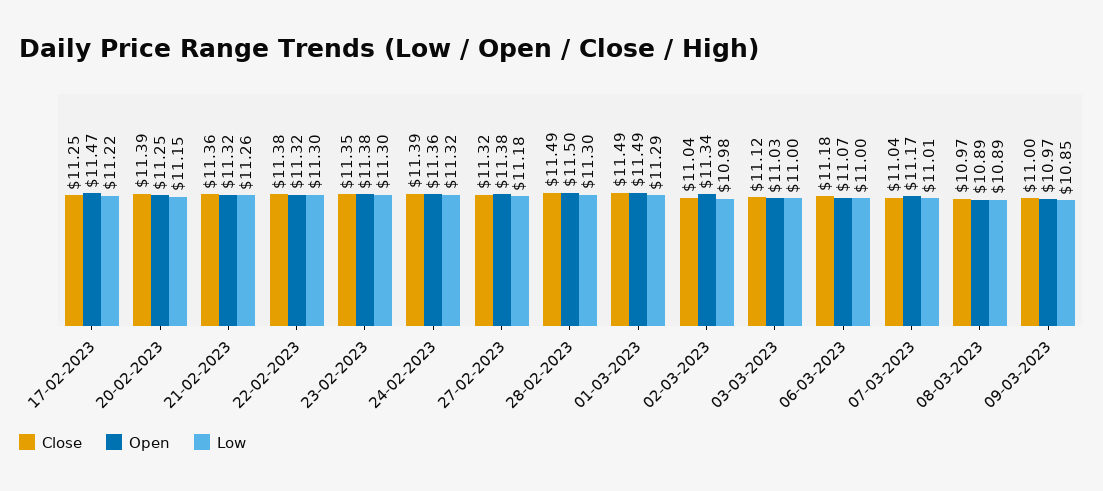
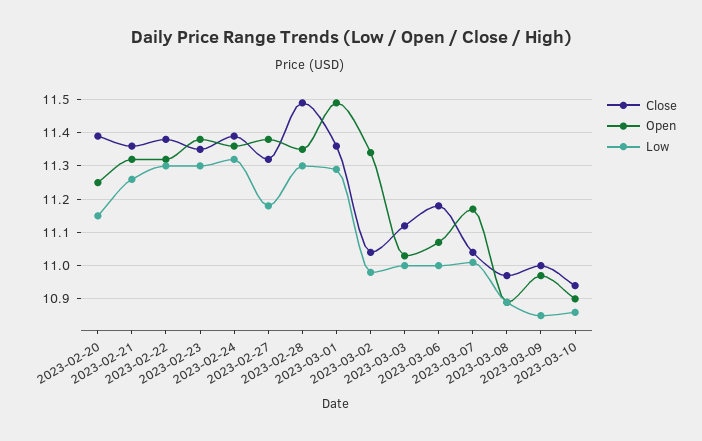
Close, 17-02-2023: 11.25 -> none
Open, 17-02-2023: 11.47 -> none
Low, 17-02-2023: 11.22 -> none
Open, 28-02-2023: 11.5 -> 11.35
Close, 01-03-2023: 11.49 -> 11.35
Close, 2023-03-10: none -> 10.95
Open, 2023-03-10: none -> 10.9
Low, 2023-03-10: none -> 10.85

